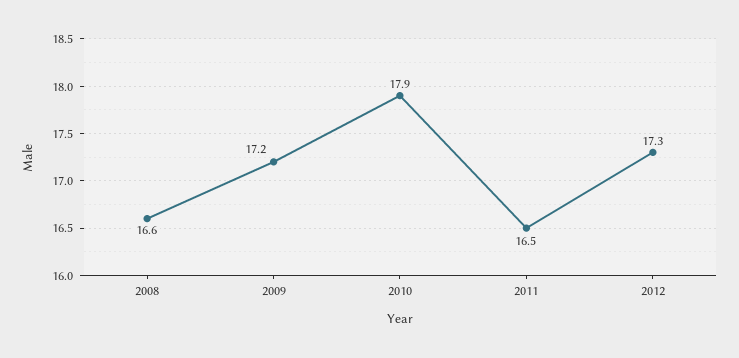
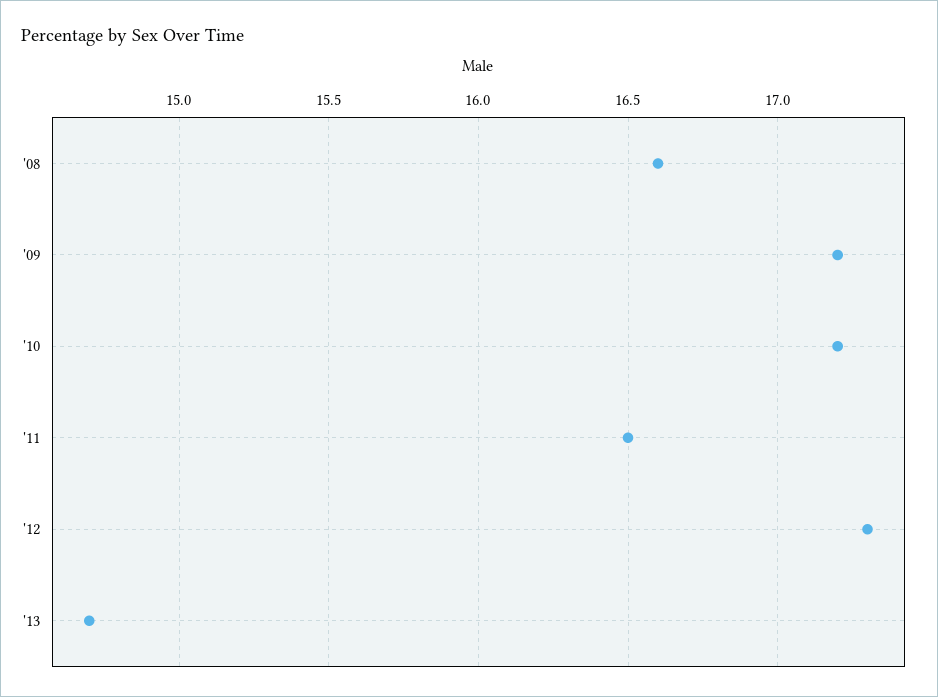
2010: 17.9 -> 17.2
'13: none -> 14.7

